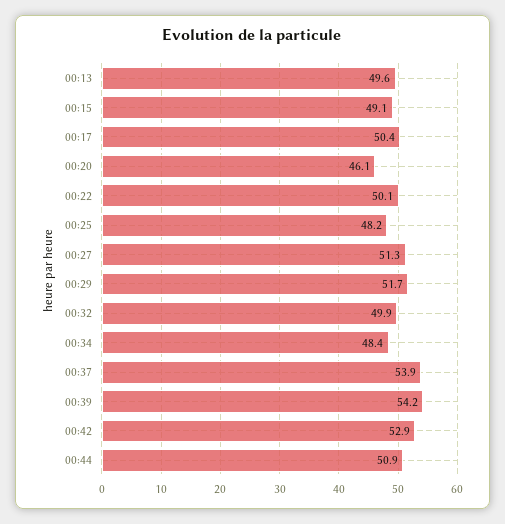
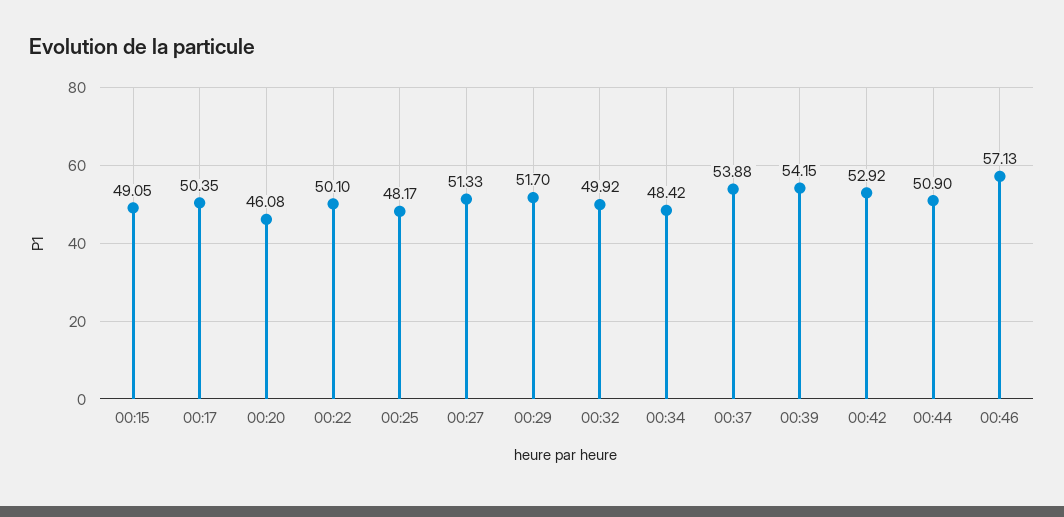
00:13: 49.6 -> none
00:46: none -> 57.13

